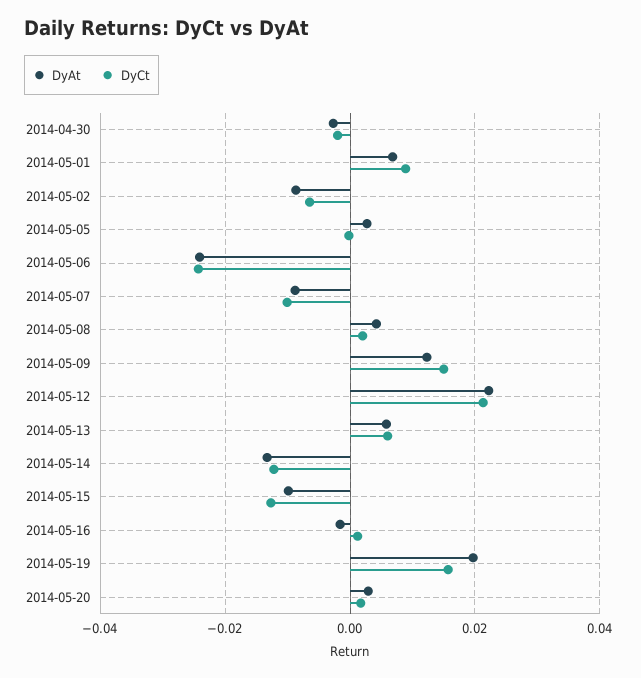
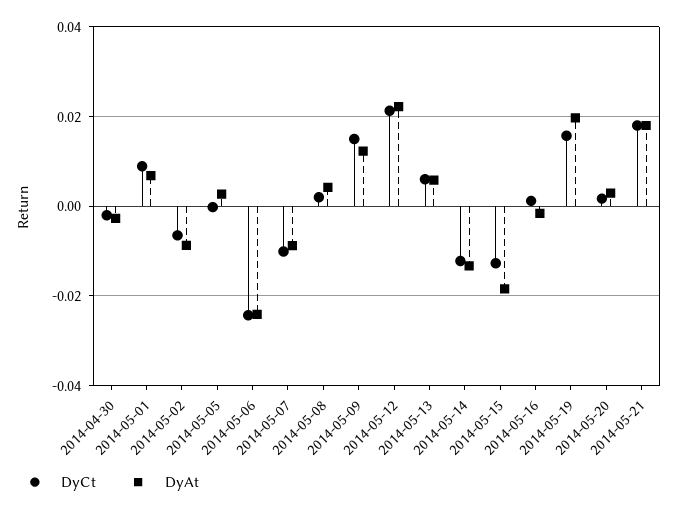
DyAt, 2014-05-15: -0.01 -> -0.018
DyCt, 2014-05-21: none -> 0.018
DyAt, 2014-05-21: none -> 0.018

